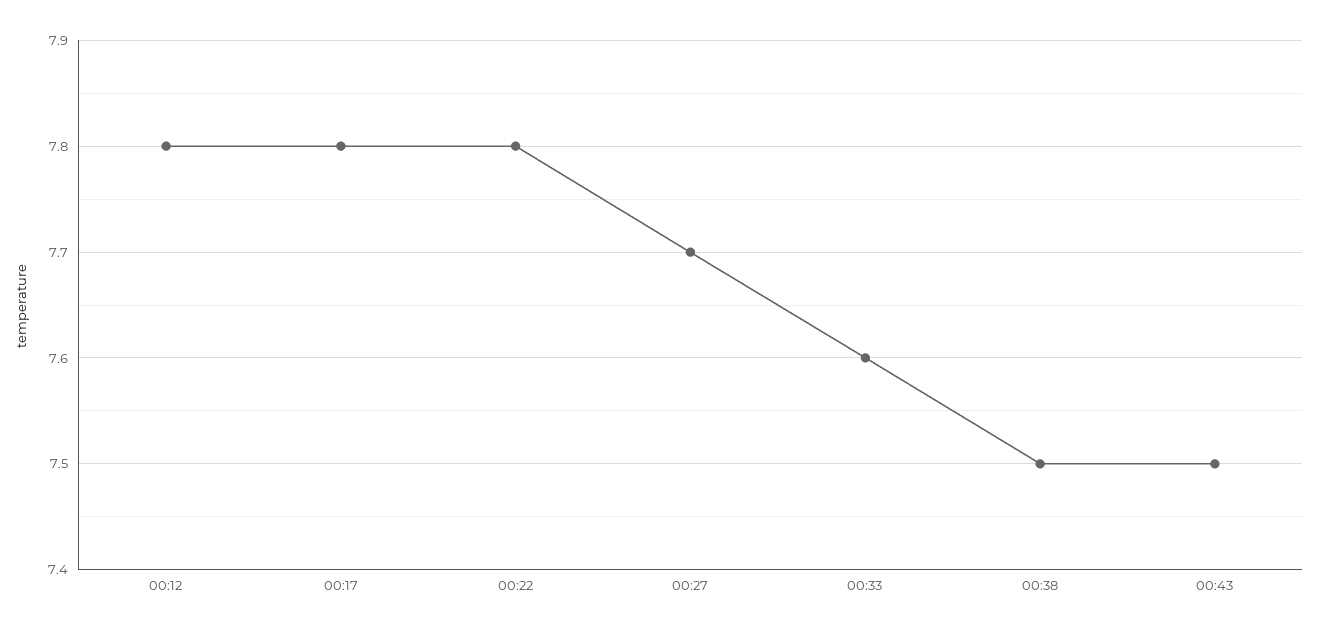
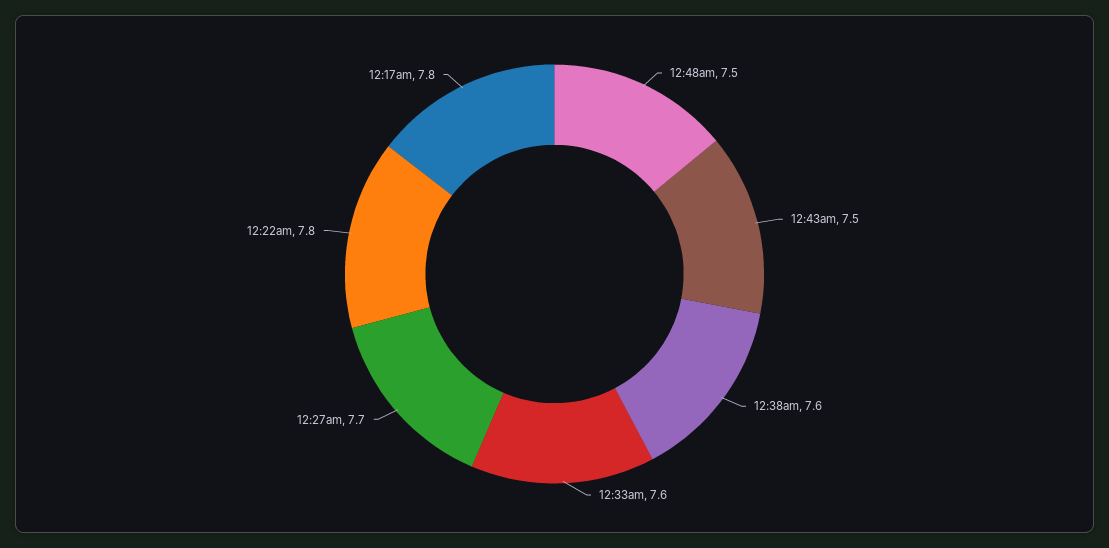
00:12: 7.8 -> none
00:38: 7.5 -> 7.6
12:48am: none -> 7.5

